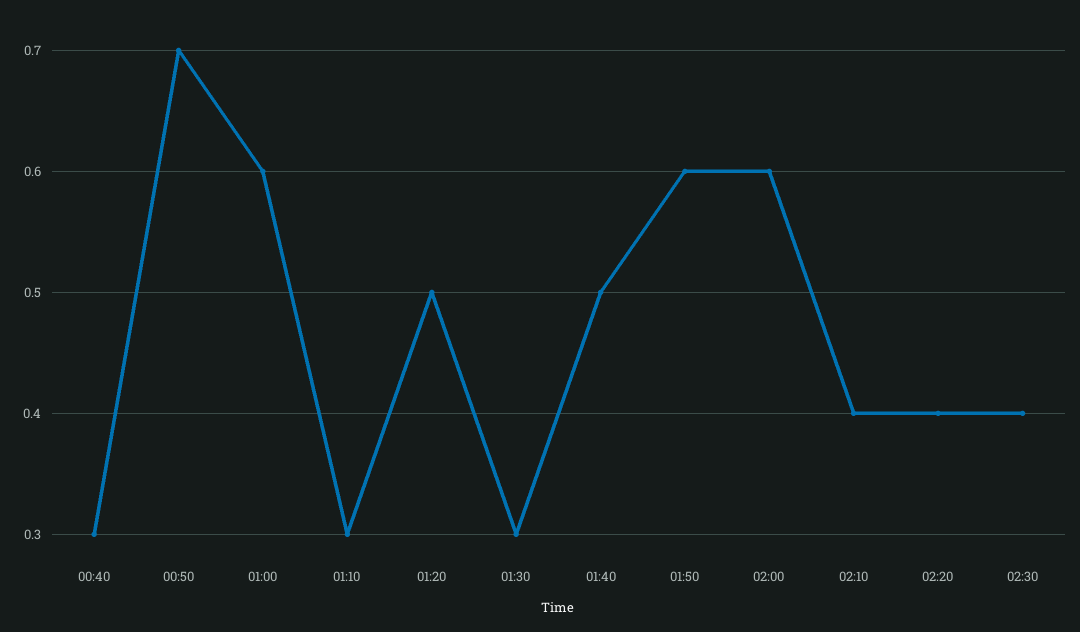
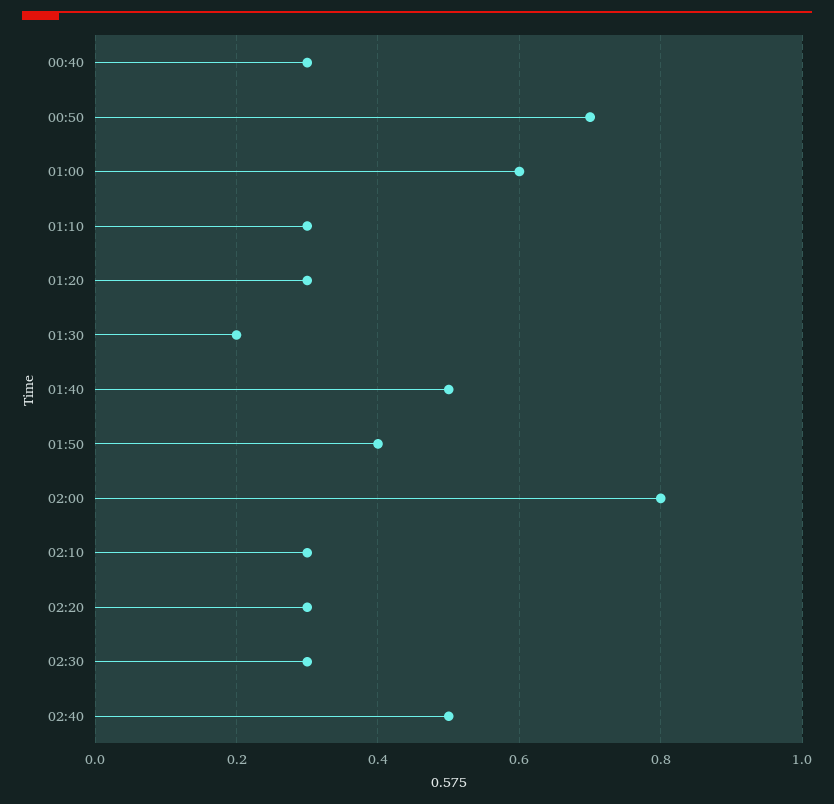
01:20: 0.5 -> 0.3
01:30: 0.3 -> 0.2
01:50: 0.6 -> 0.4
02:00: 0.6 -> 0.8
02:10: 0.4 -> 0.3
02:20: 0.4 -> 0.3
02:30: 0.4 -> 0.3
02:40: none -> 0.5

